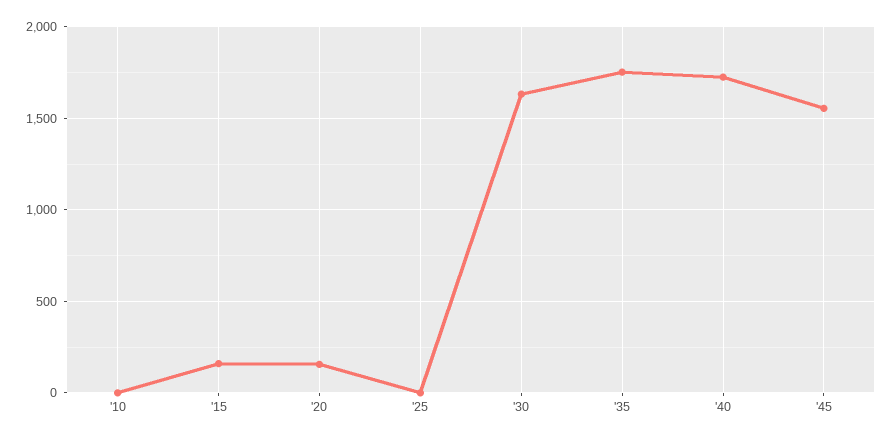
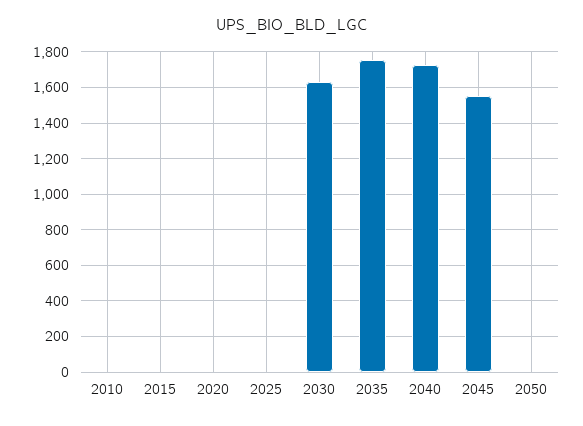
'15: 150 -> 0
'20: 150 -> 0
2050: none -> 0

